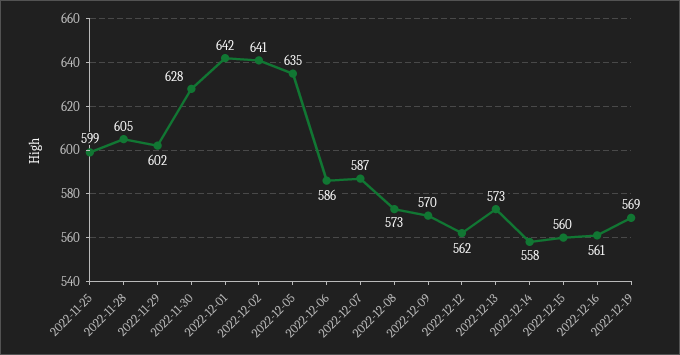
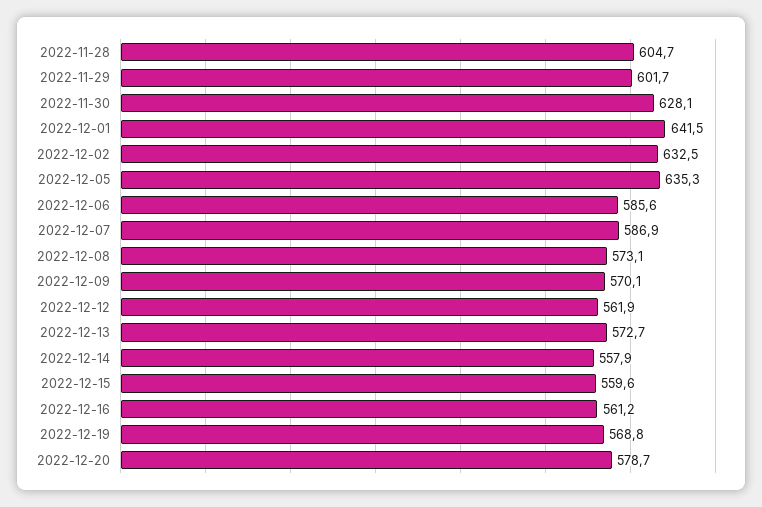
2022-11-25: 599 -> none
2022-12-02: 641 -> 632.5
2022-12-20: none -> 578.7

